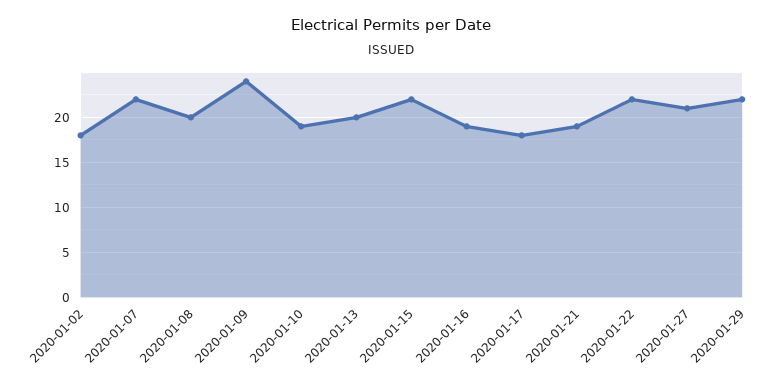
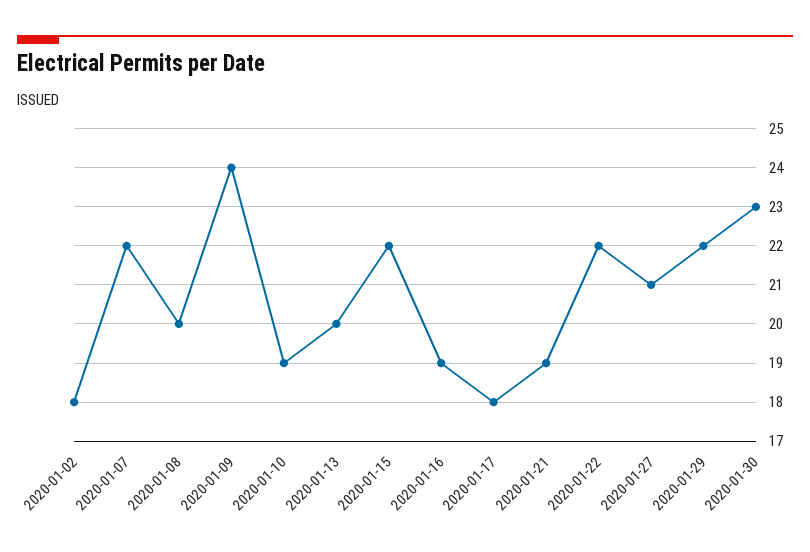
2020-01-30: none -> 23

